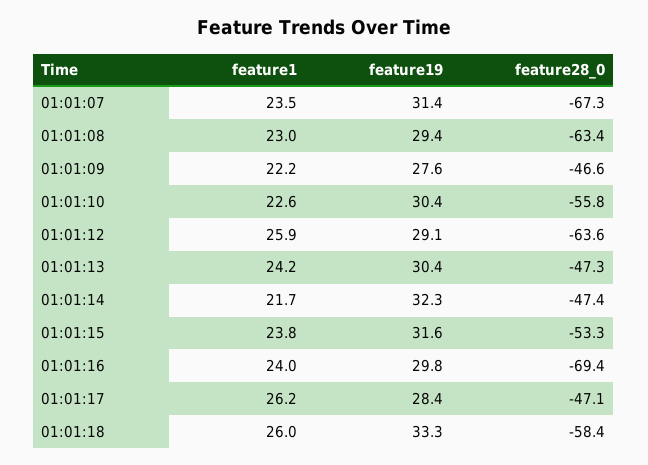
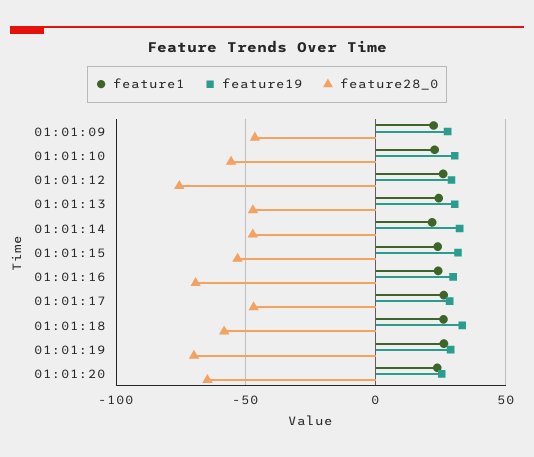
feature1, 01:01:07: 23.5 -> none
feature19, 01:01:07: 31.4 -> none
feature28_0, 01:01:07: -67.3 -> none
feature1, 01:01:08: 23 -> none
feature19, 01:01:08: 29.4 -> none
feature28_0, 01:01:08: -63.4 -> none
feature28_0, 01:01:12: -63.6 -> -75
feature1, 01:01:19: none -> 25
feature19, 01:01:19: none -> 30
feature28_0, 01:01:19: none -> -70
feature1, 01:01:20: none -> 25
feature19, 01:01:20: none -> 25
feature28_0, 01:01:20: none -> -65

